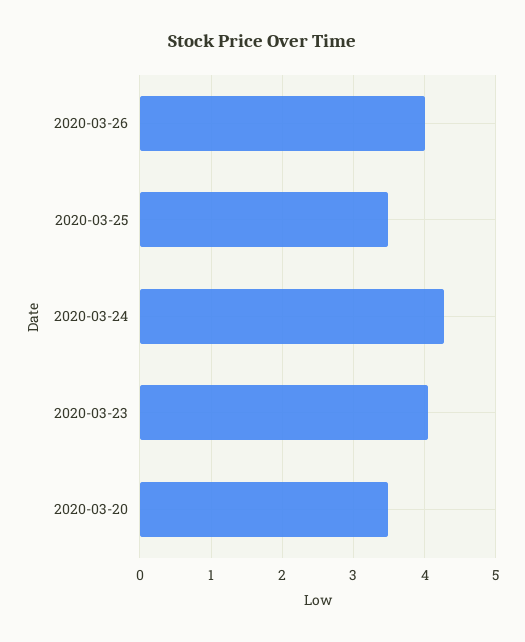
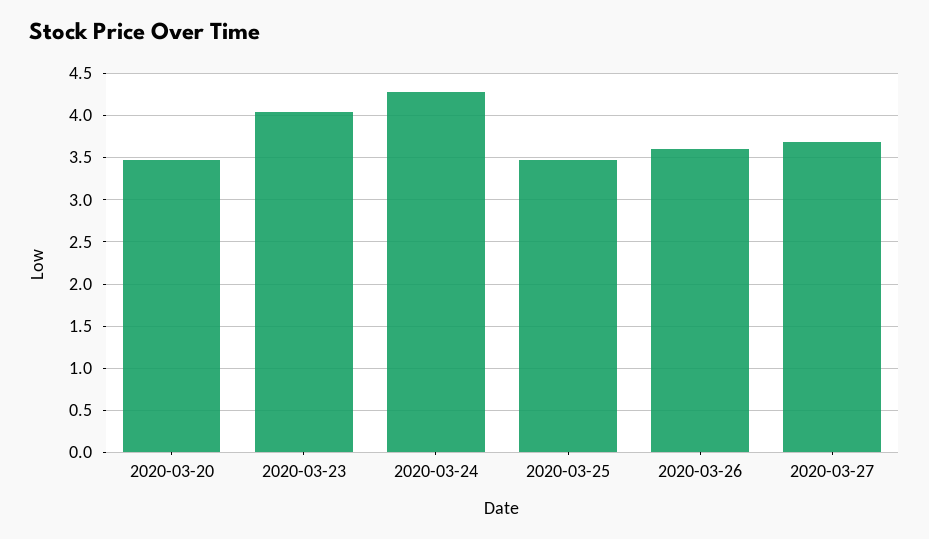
2020-03-26: 4 -> 3.6
2020-03-27: none -> 3.7

